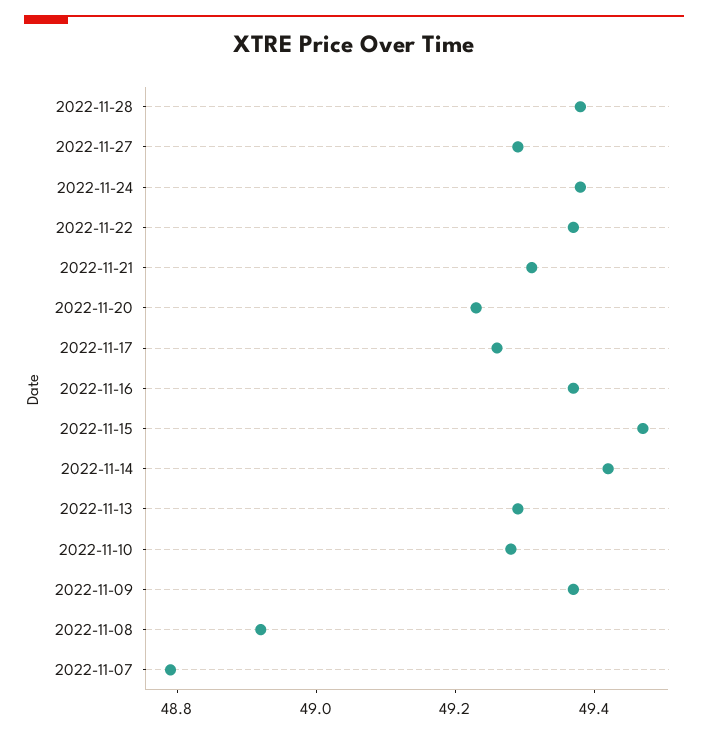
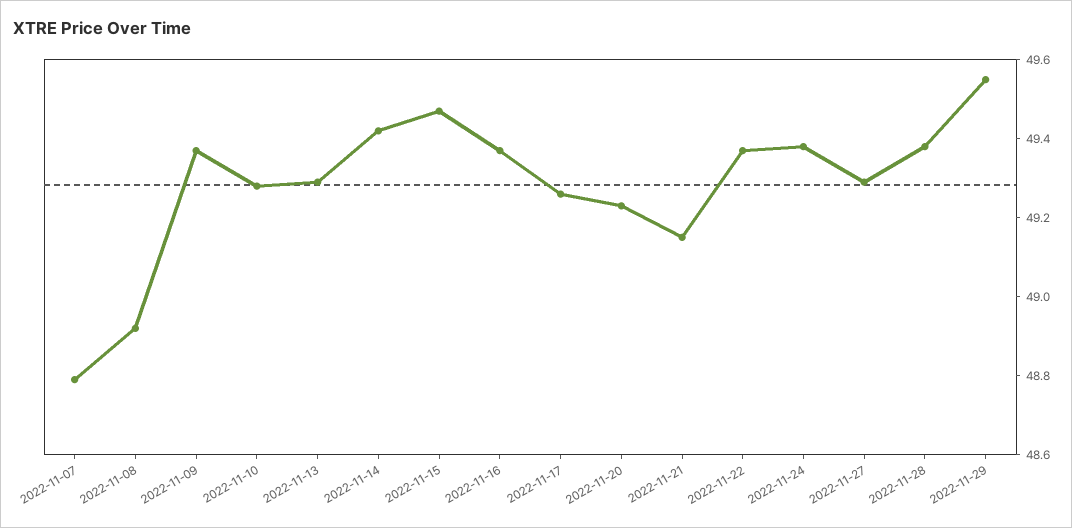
2022-11-21: 49.3 -> 49.15
2022-11-29: none -> 49.55

